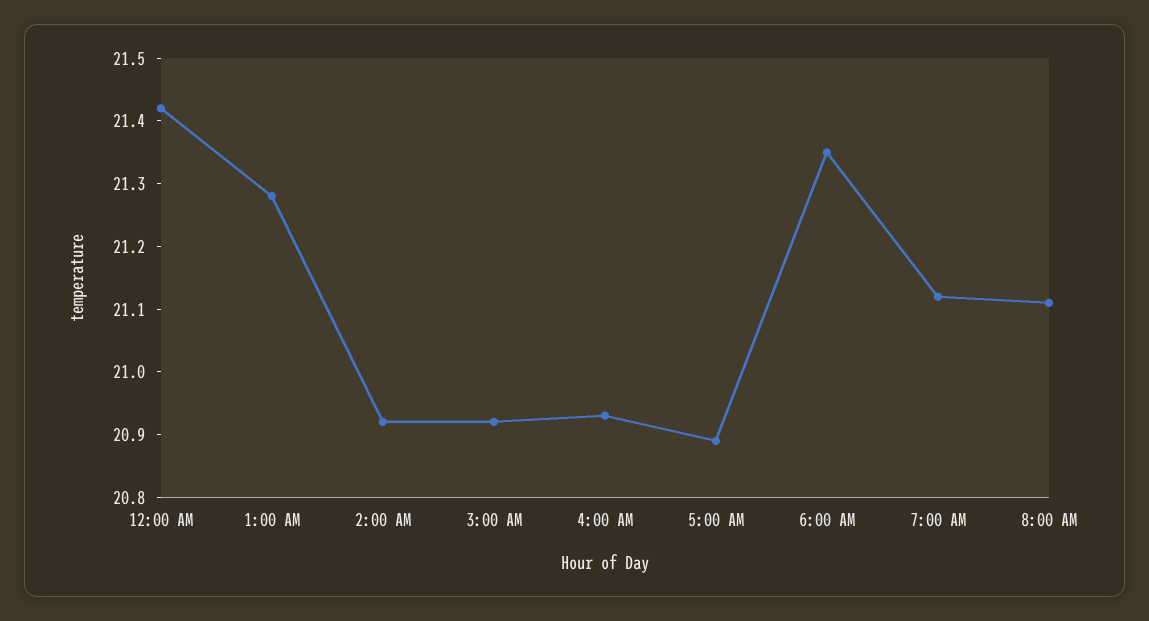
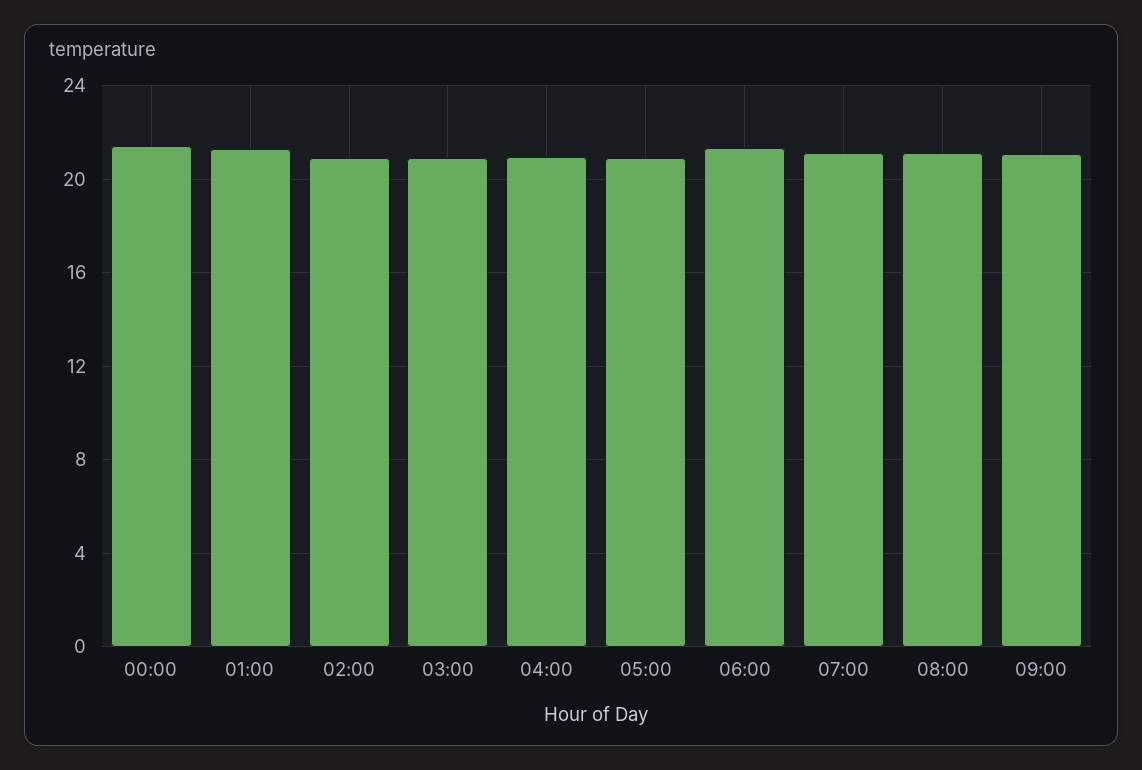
09:00: none -> 21

